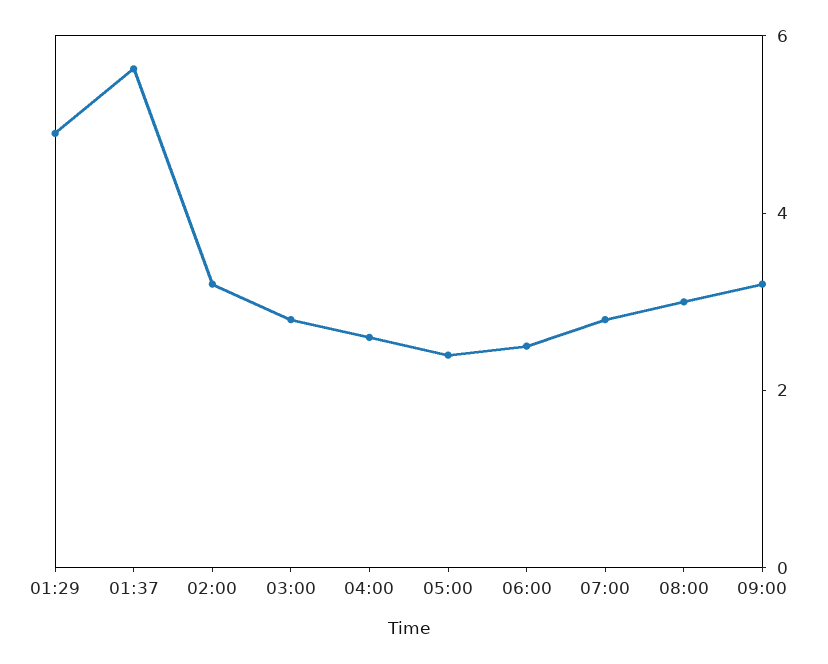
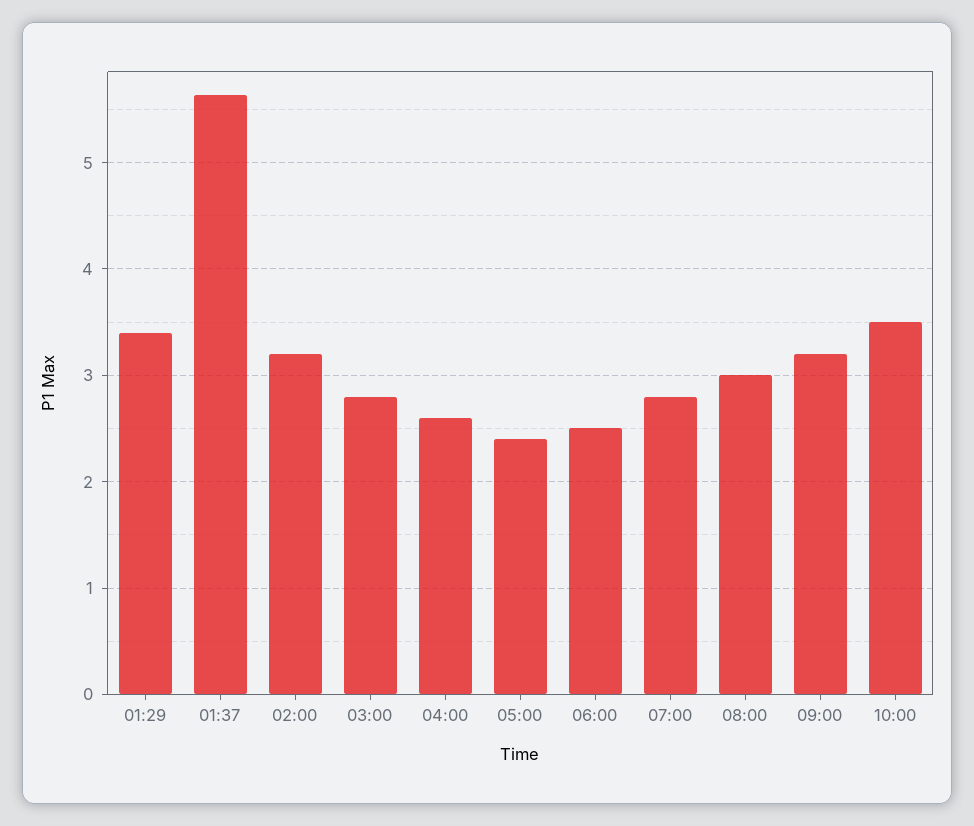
01:29: 5 -> 3.4
10:00: none -> 3.5

